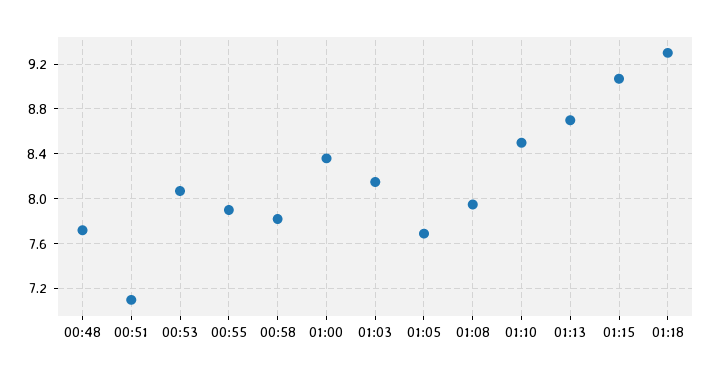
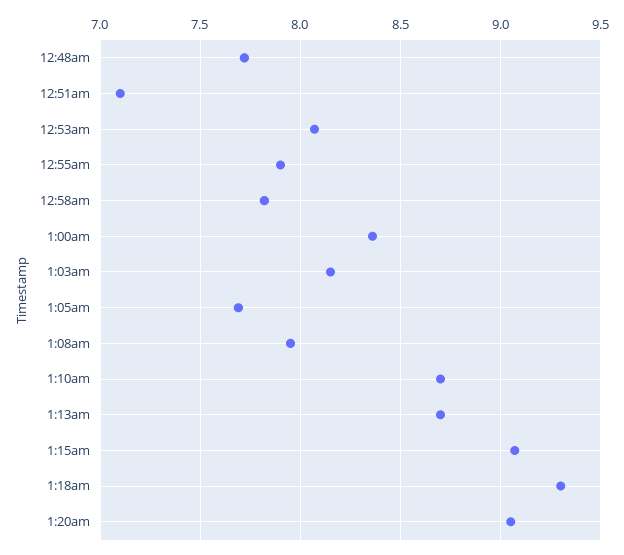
01:10: 8.5 -> 8.7
1:20am: none -> 9.05

